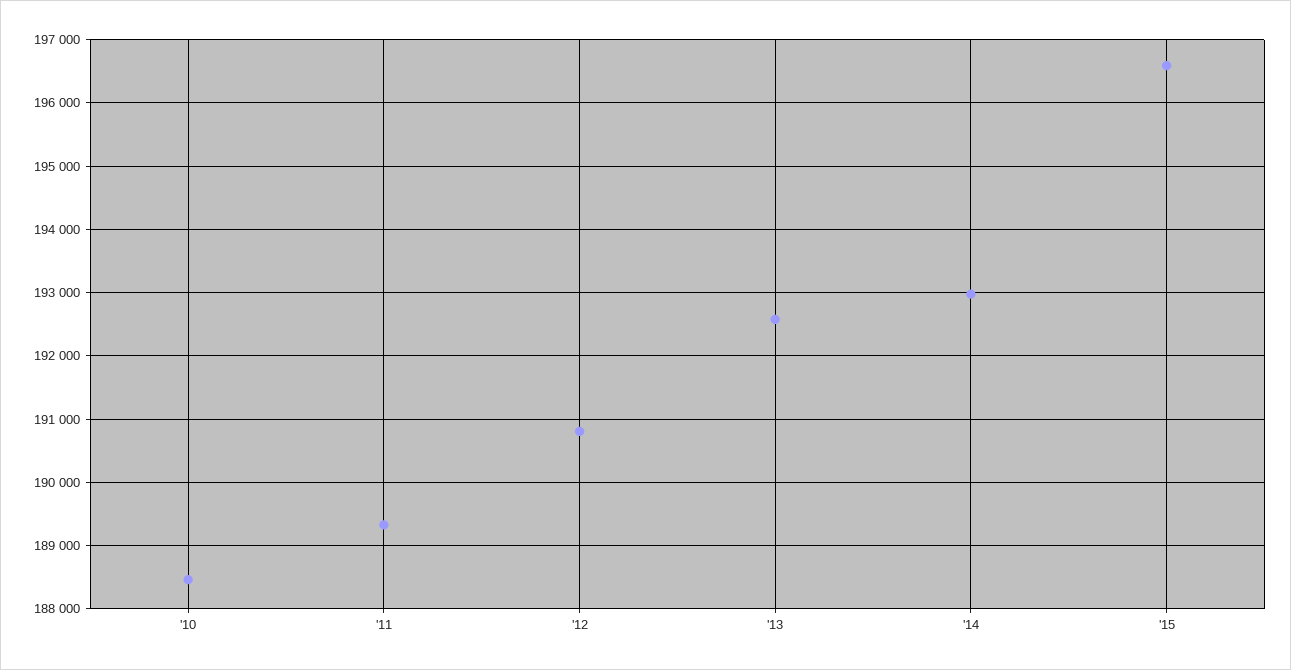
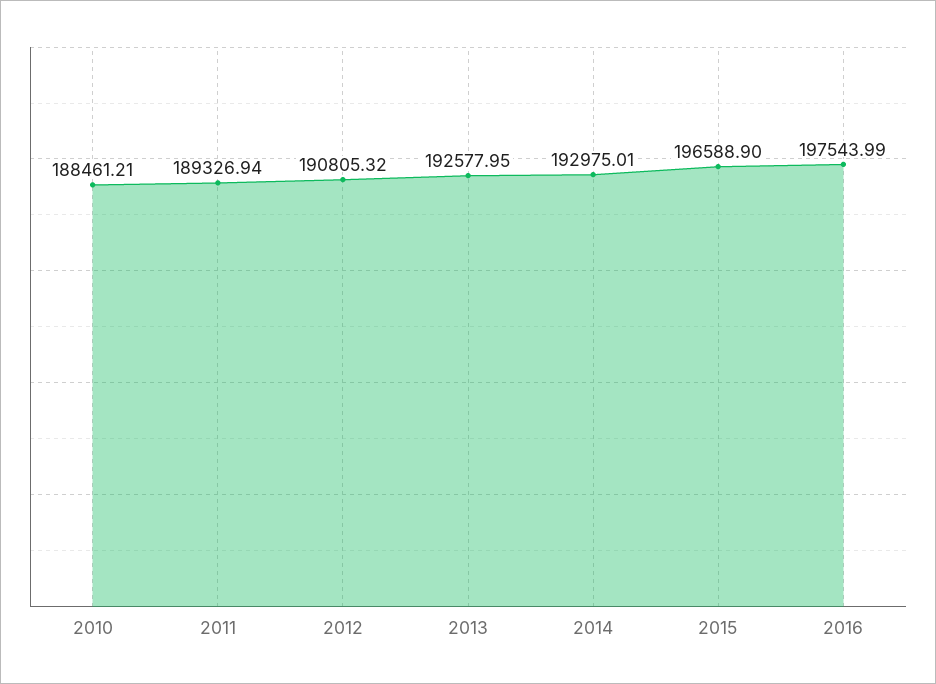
2016: none -> 197543.99

